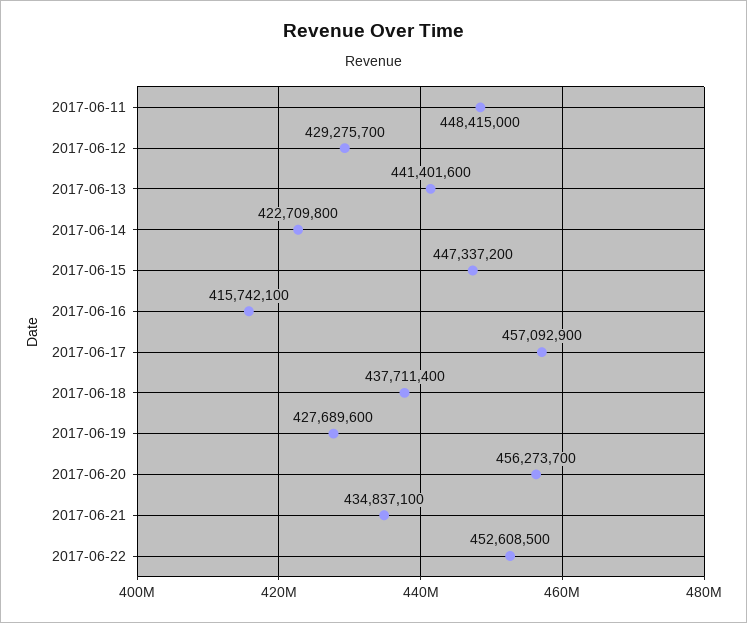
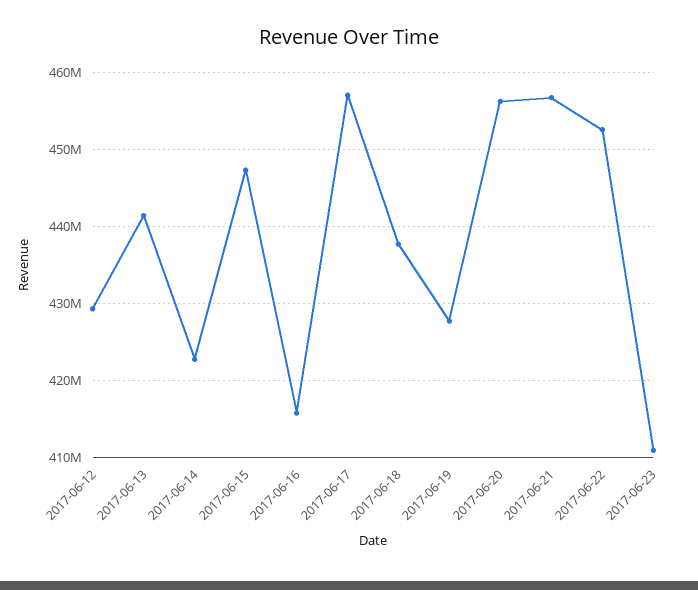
2017-06-11: 448415000 -> none
2017-06-21: 434837100 -> 457000000
2017-06-23: none -> 411000000

